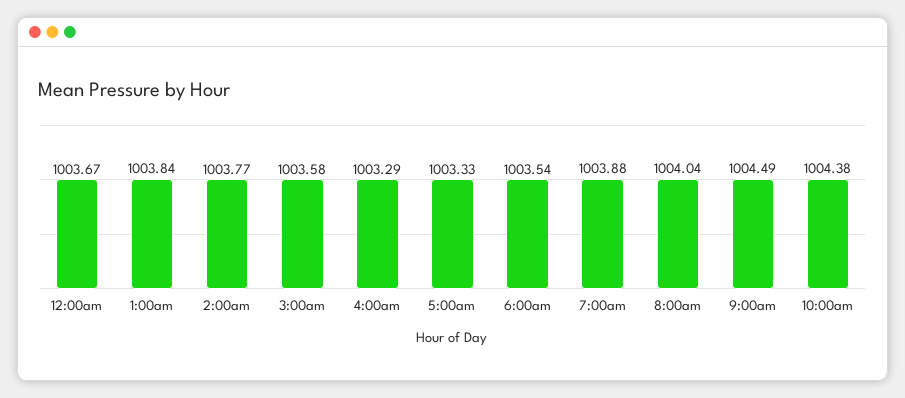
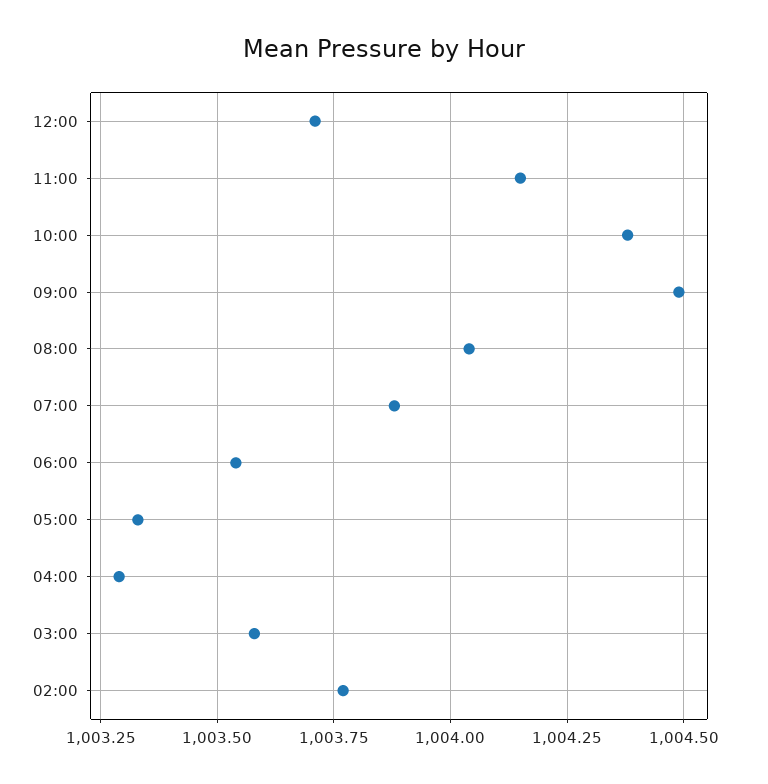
12:00am: 1003.67 -> none
1:00am: 1003.84 -> none
12:00: none -> 1003.7
11:00: none -> 1004.15

